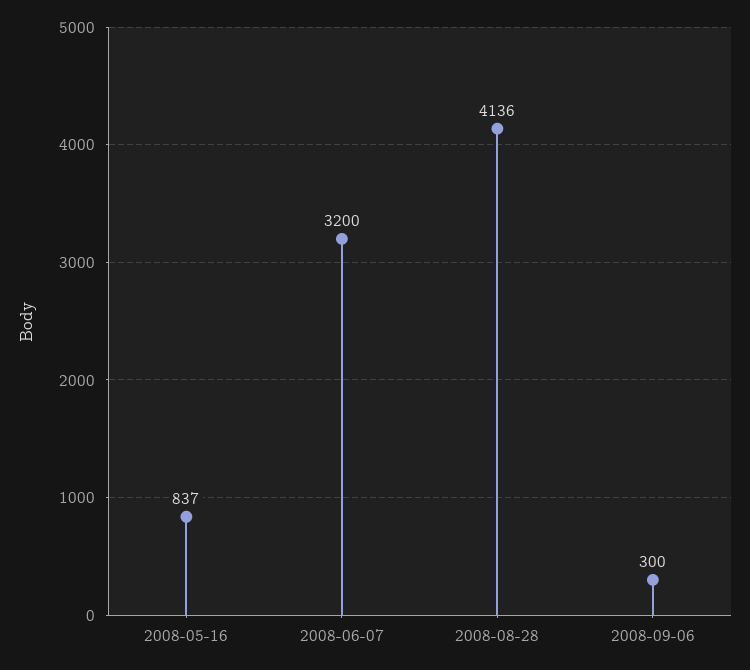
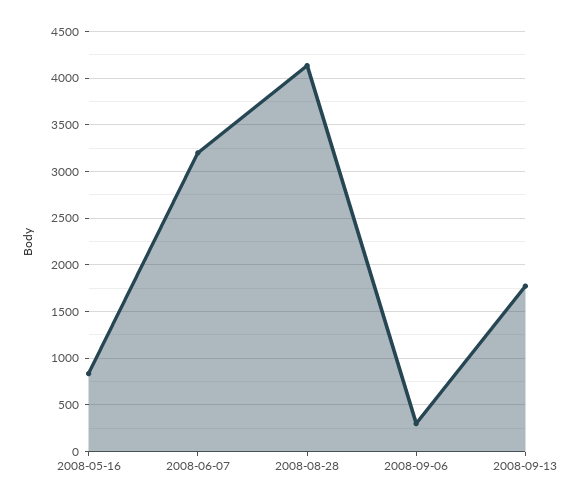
2008-09-13: none -> 1800

